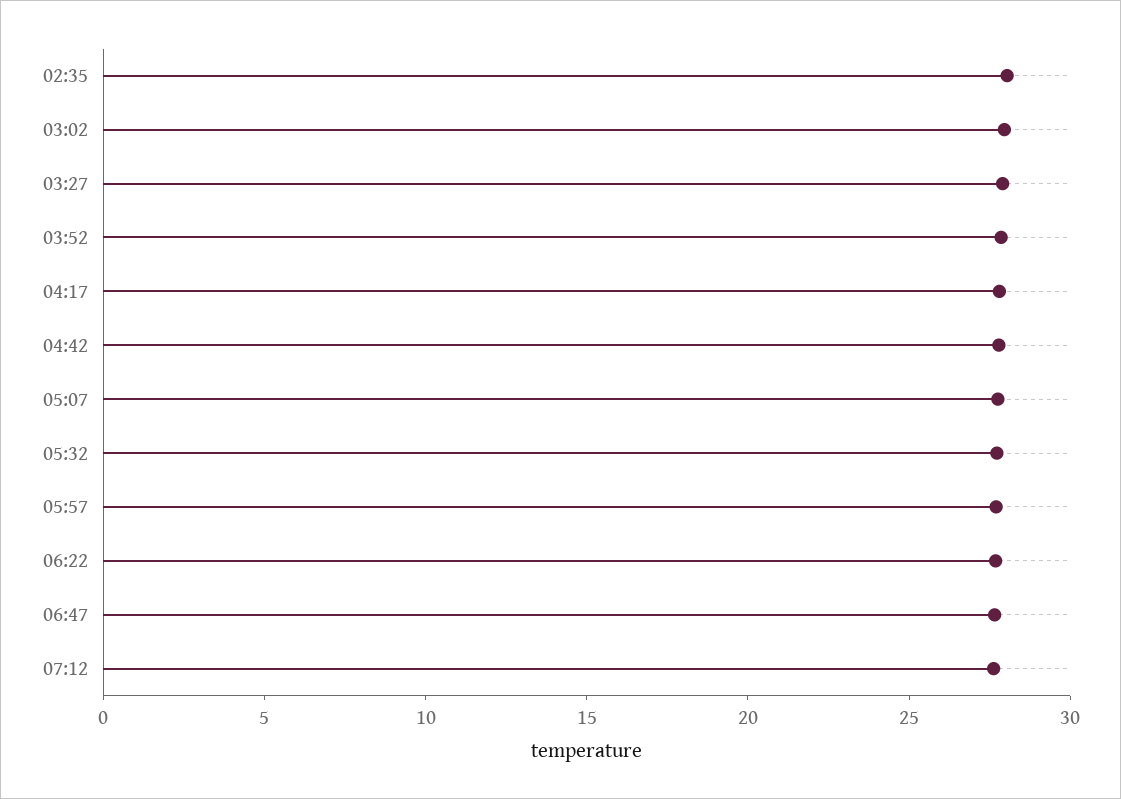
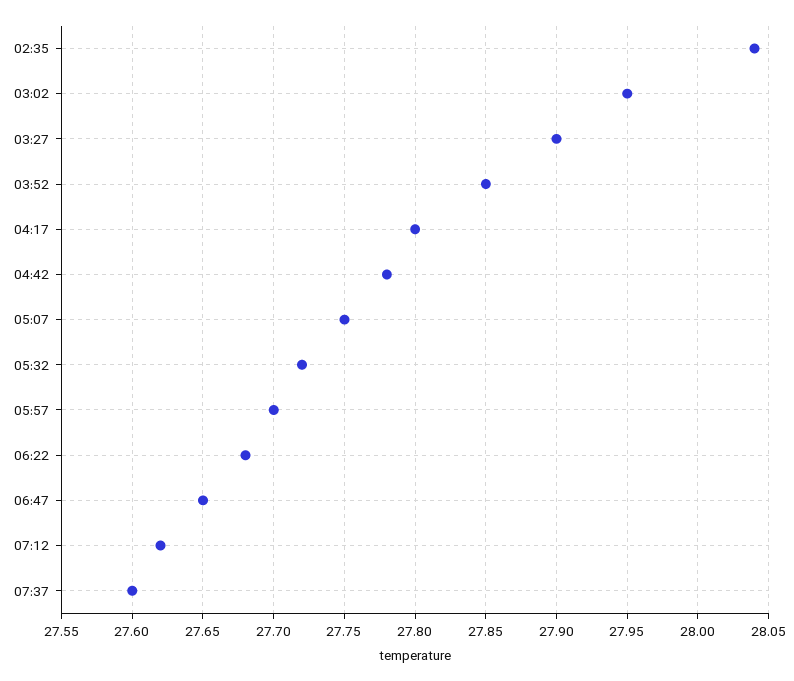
07:37: none -> 27.6

